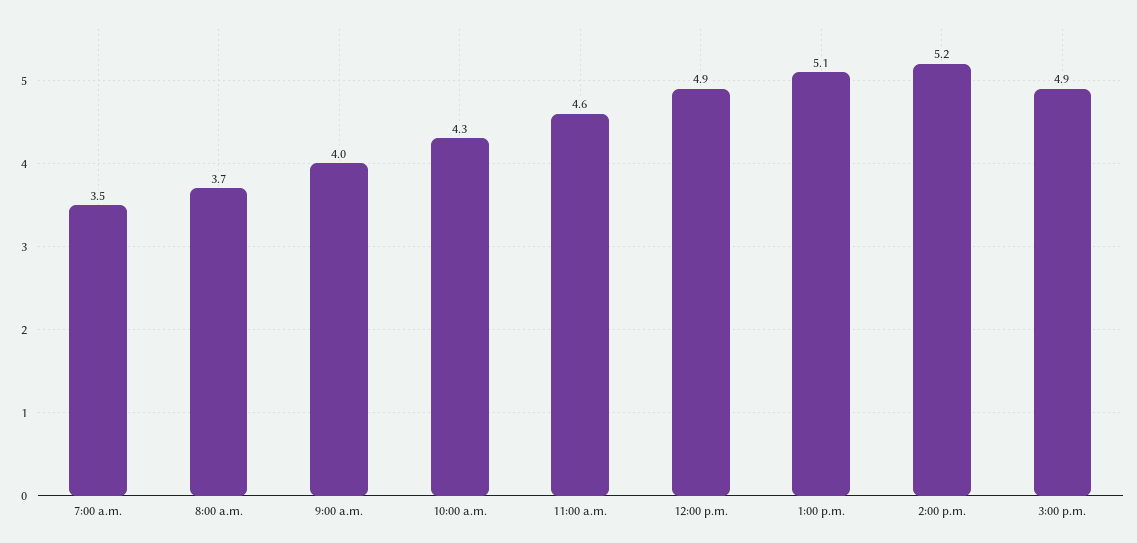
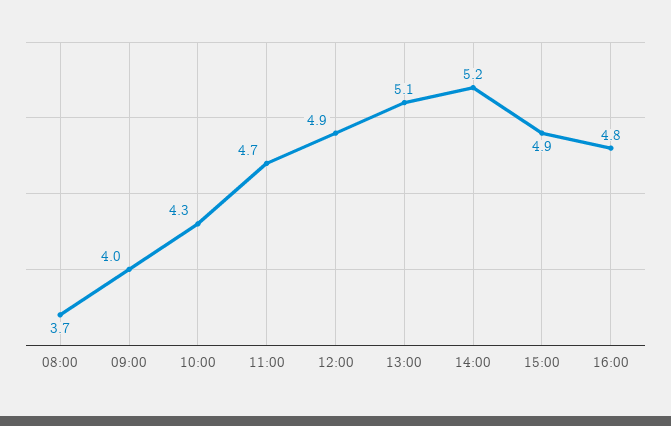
7:00 a.m.: 3.5 -> none
11:00 a.m.: 4.6 -> 4.7
16:00: none -> 4.8

